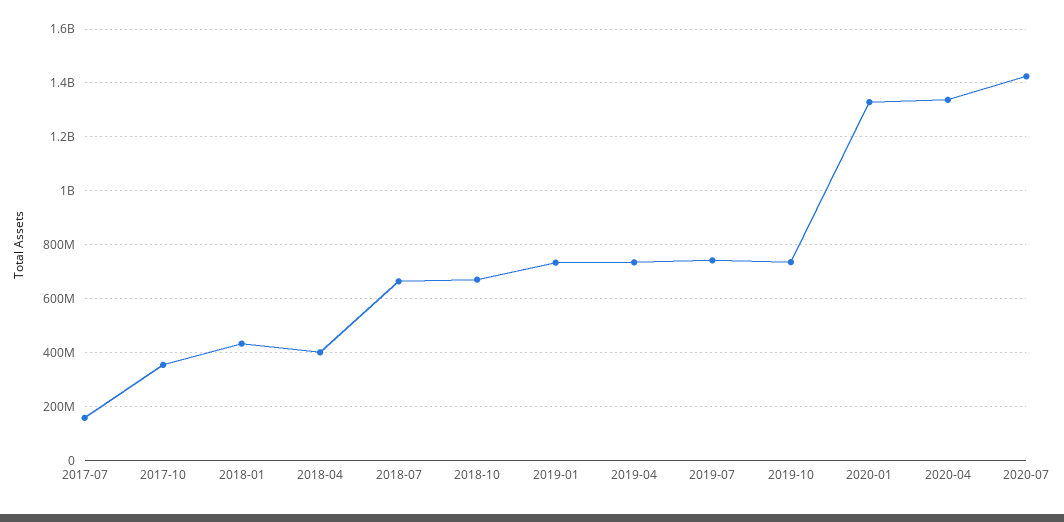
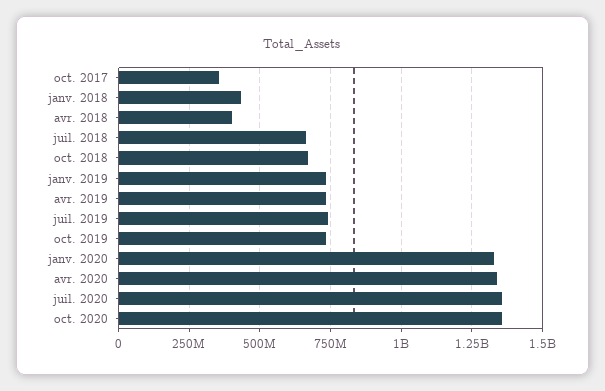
2017-07: 150000000 -> none
2020-07: 1425000000 -> 1350000000
oct. 2020: none -> 1350000000

